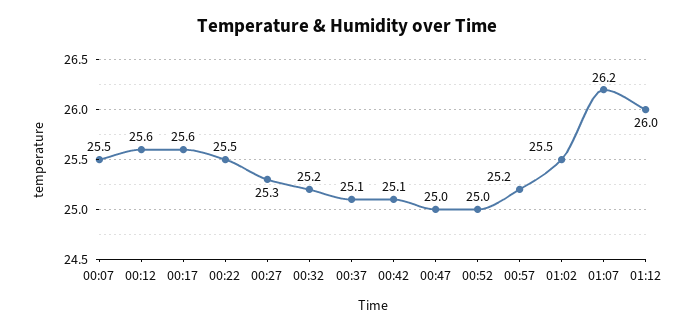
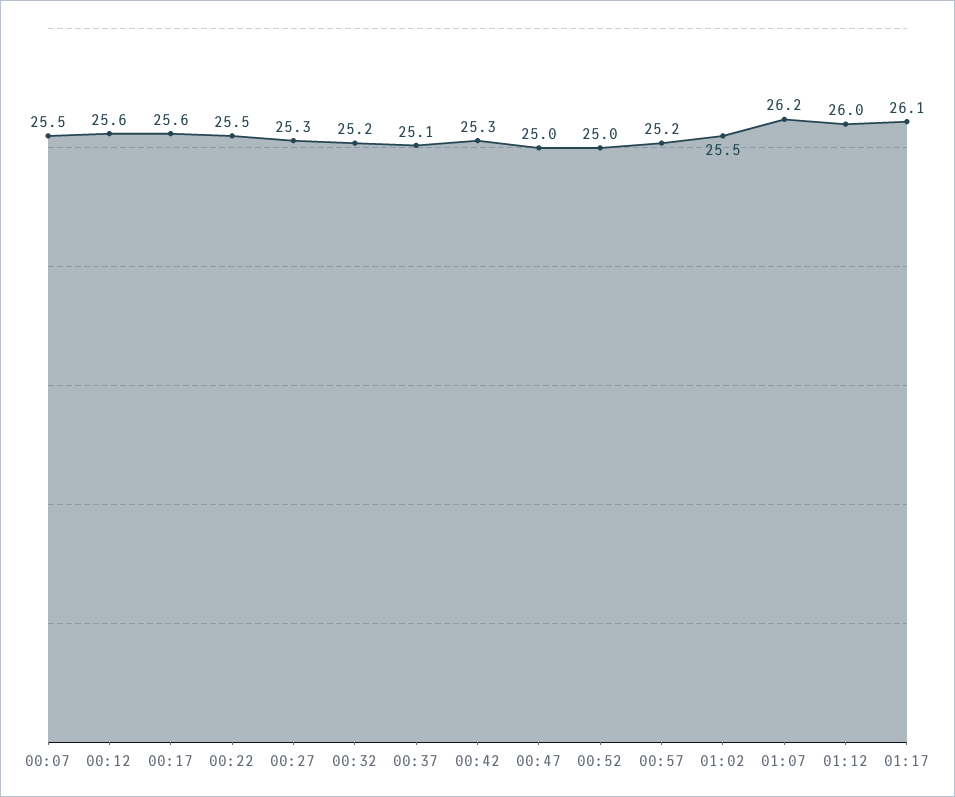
00:42: 25.1 -> 25.3
01:17: none -> 26.1

